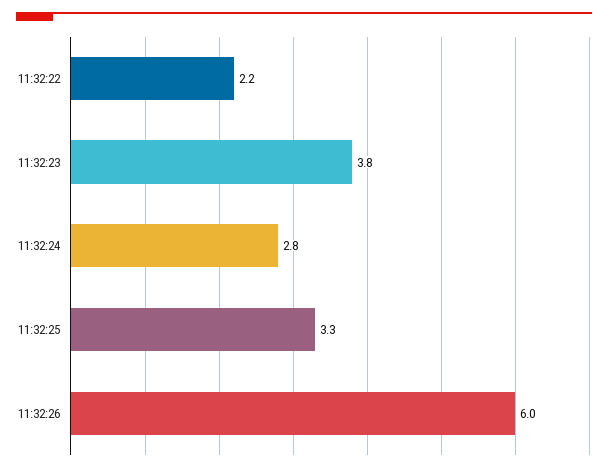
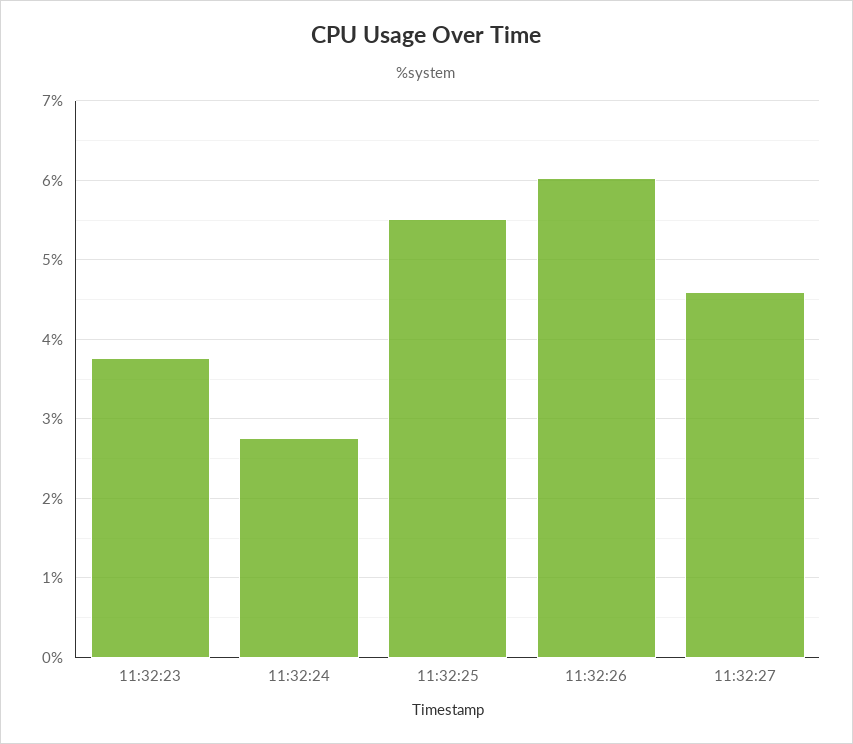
11:32:22: 2.2 -> none
11:32:25: 3.3 -> 5.5
11:32:27: none -> 4.6

